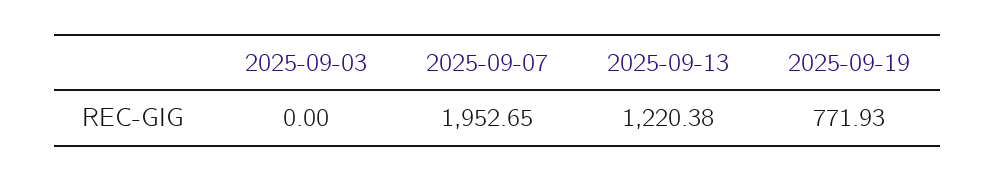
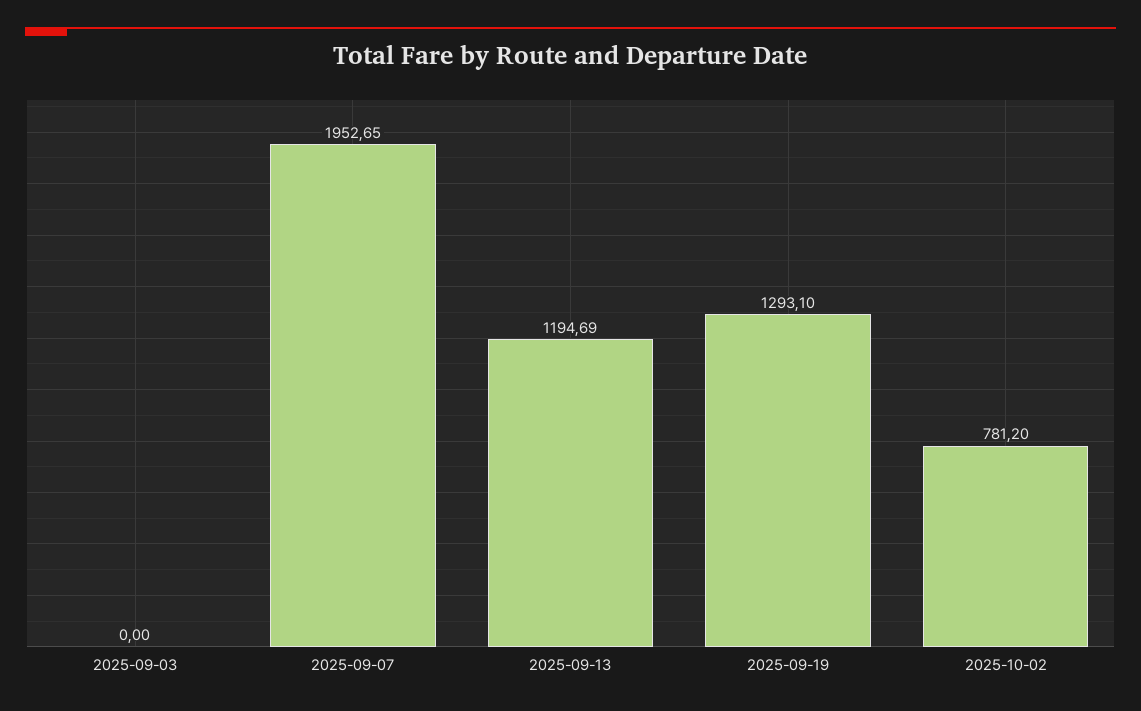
2025-09-13: 1220.38 -> 1194.69
2025-09-19: 771.93 -> 1293.1
2025-10-02: none -> 781.2

